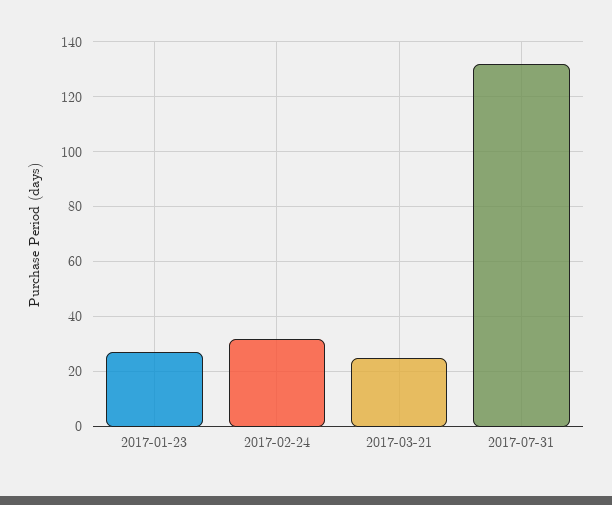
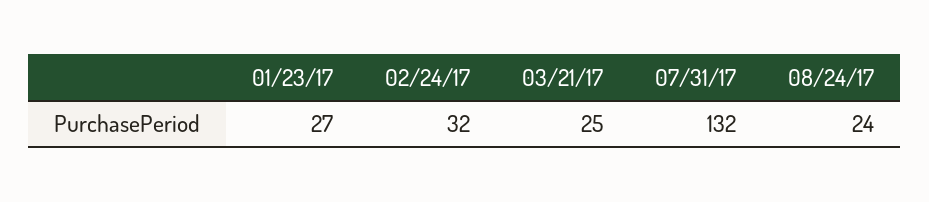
08/24/17: none -> 24

